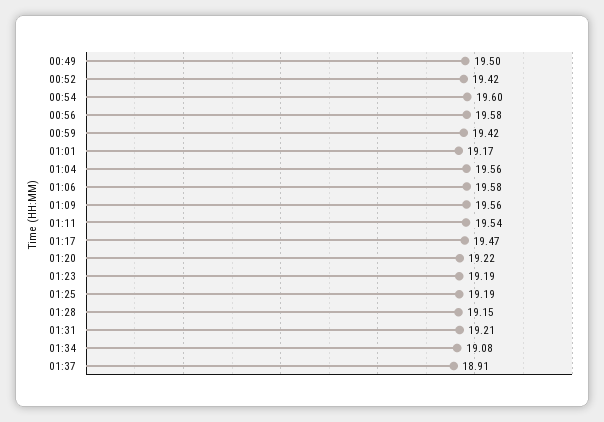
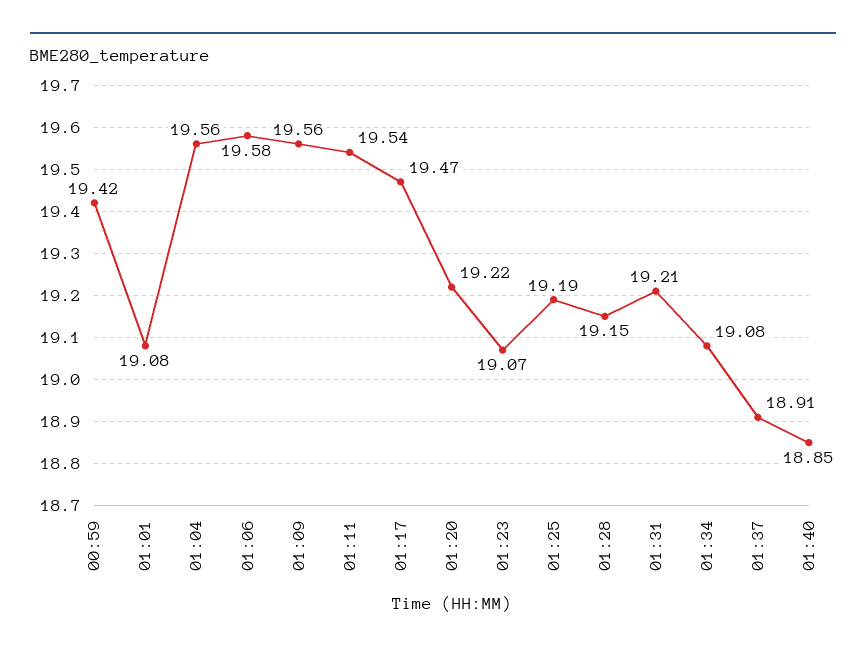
00:49: 19.5 -> none
00:52: 19.42 -> none
00:54: 19.6 -> none
00:56: 19.58 -> none
01:01: 19.17 -> 19.08
01:23: 19.19 -> 19.07
01:40: none -> 18.85

